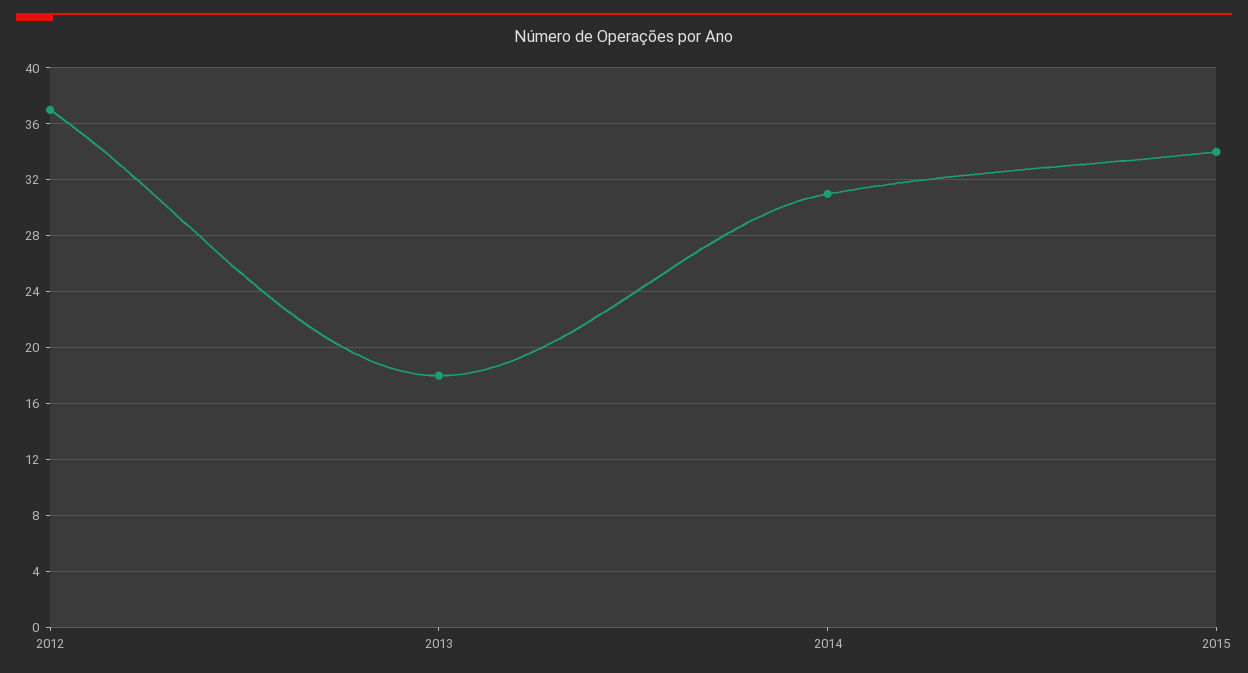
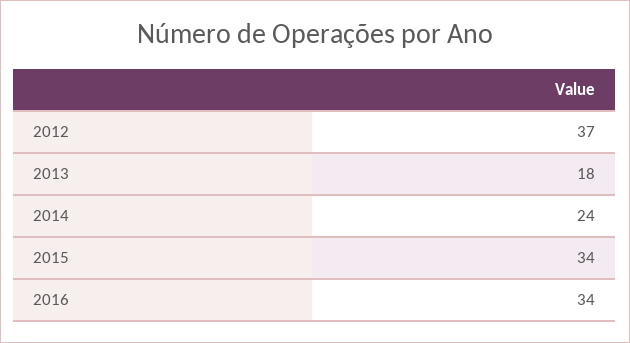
2014: 31 -> 24
2016: none -> 34

